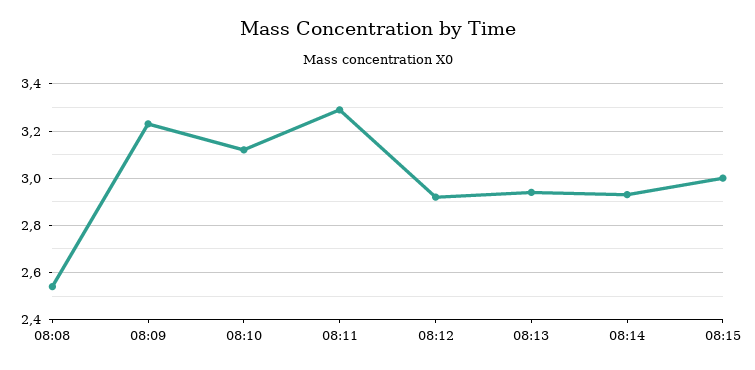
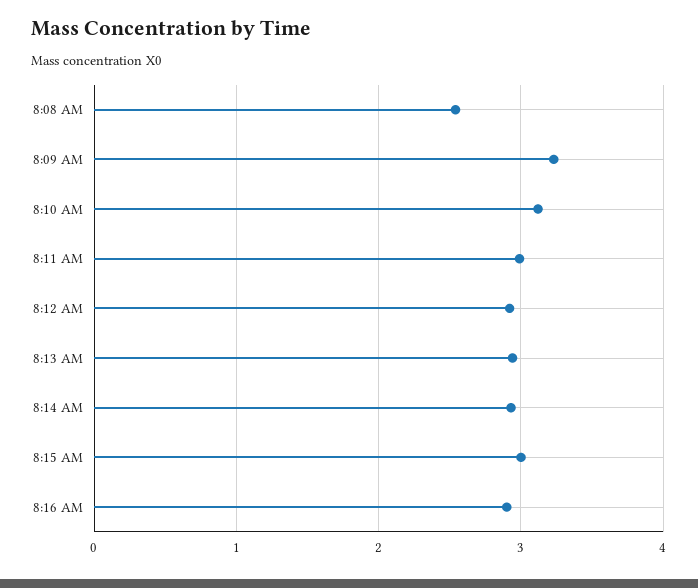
08:11: 3.3 -> 3
8:16 AM: none -> 2.9

